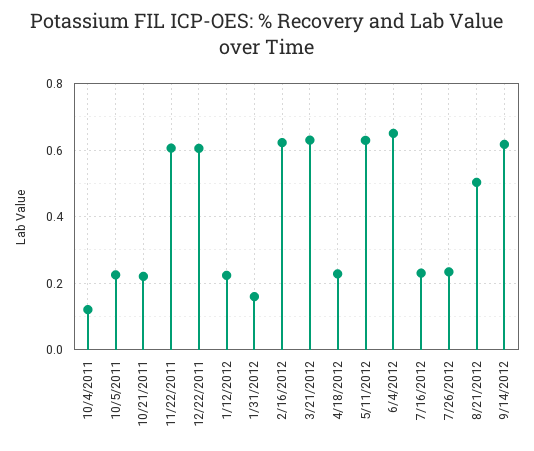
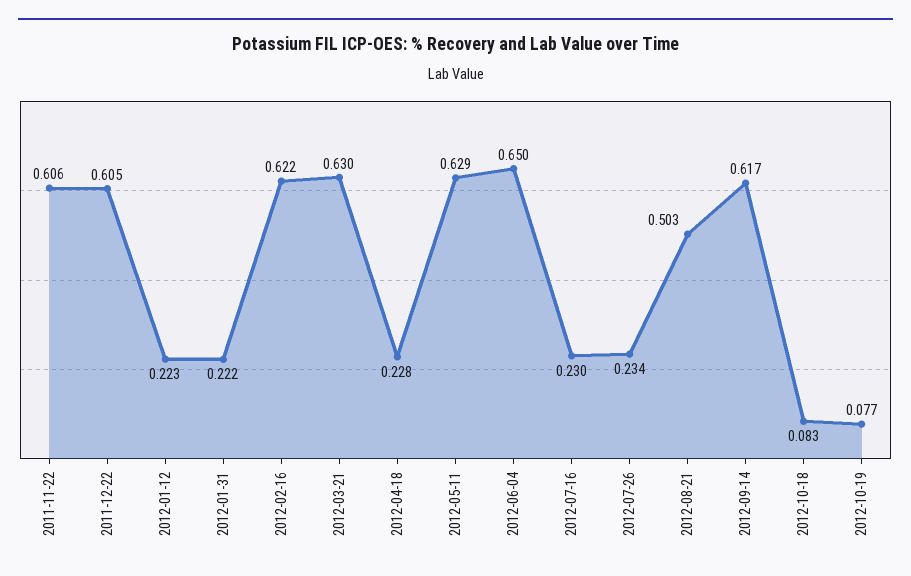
10/4/2011: 0.12 -> none
10/5/2011: 0.22 -> none
10/21/2011: 0.22 -> none
1/31/2012: 0.16 -> 0.222
2012-10-18: none -> 0.083
2012-10-19: none -> 0.077

